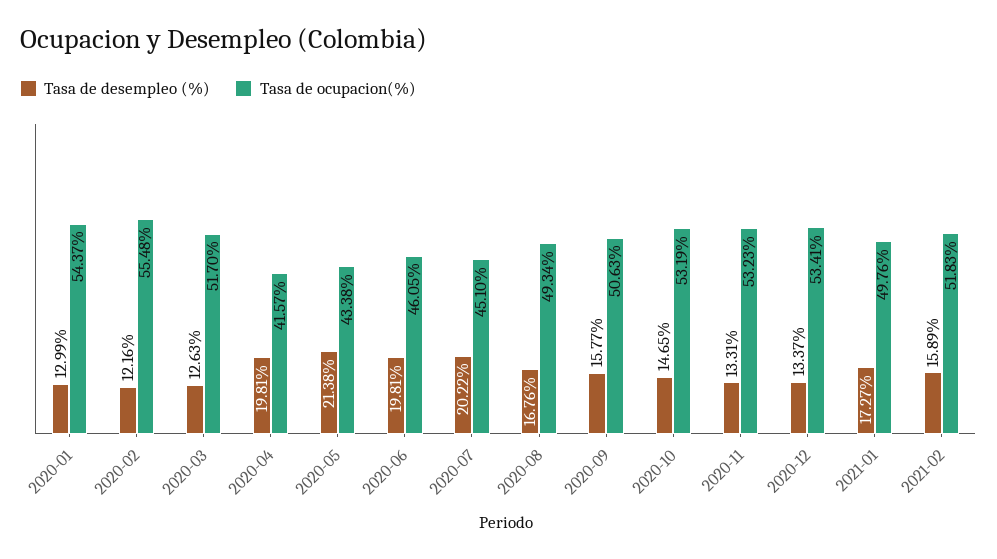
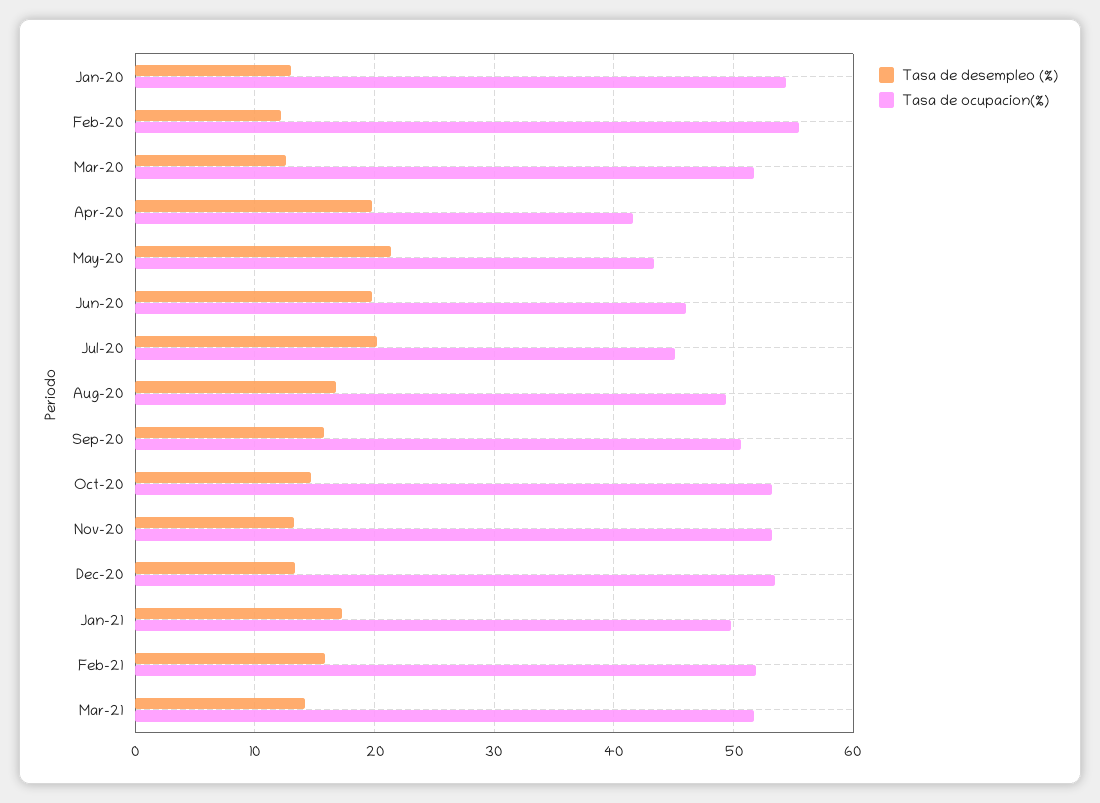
Tasa de desempleo (%), Mar-21: none -> 14
Tasa de ocupacion(%), Mar-21: none -> 52

